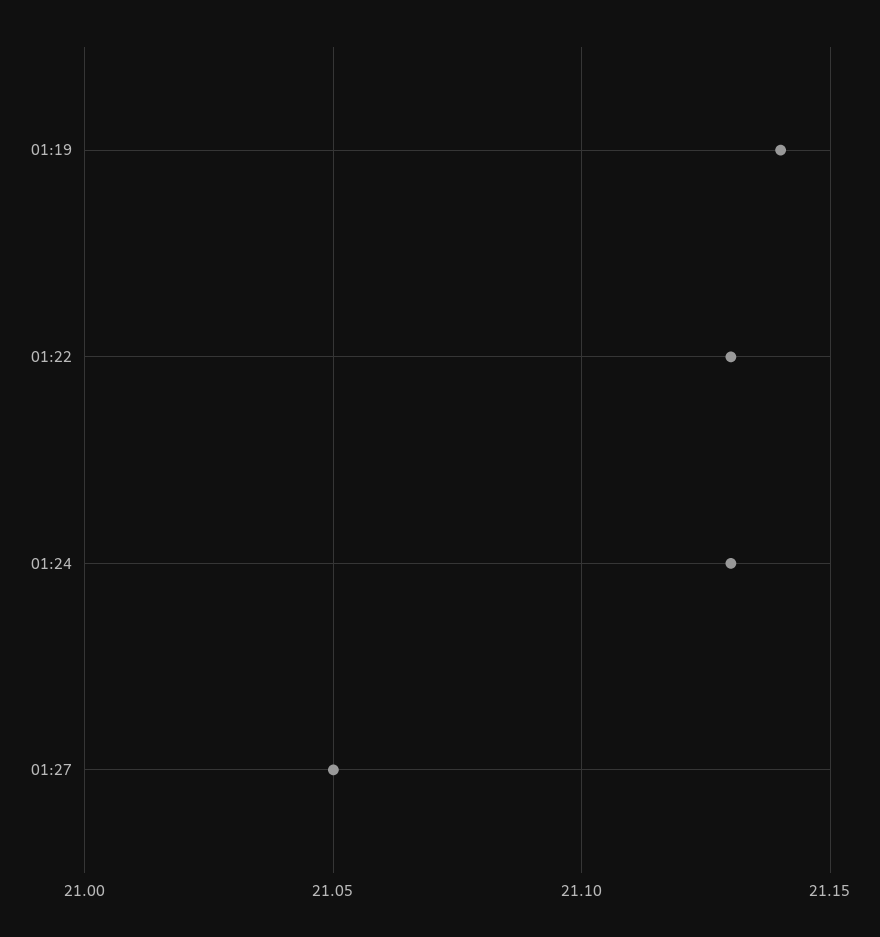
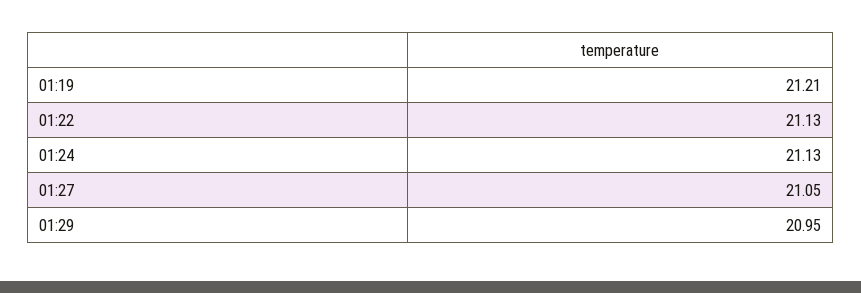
01:19: 21.14 -> 21.21
01:29: none -> 20.95

